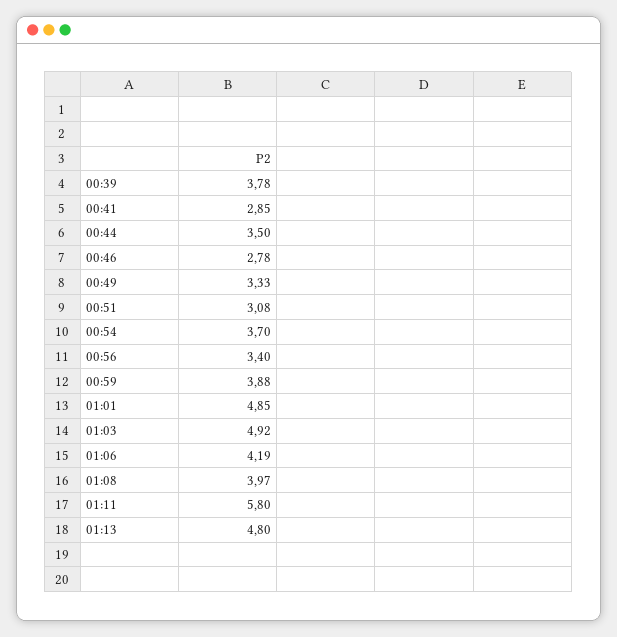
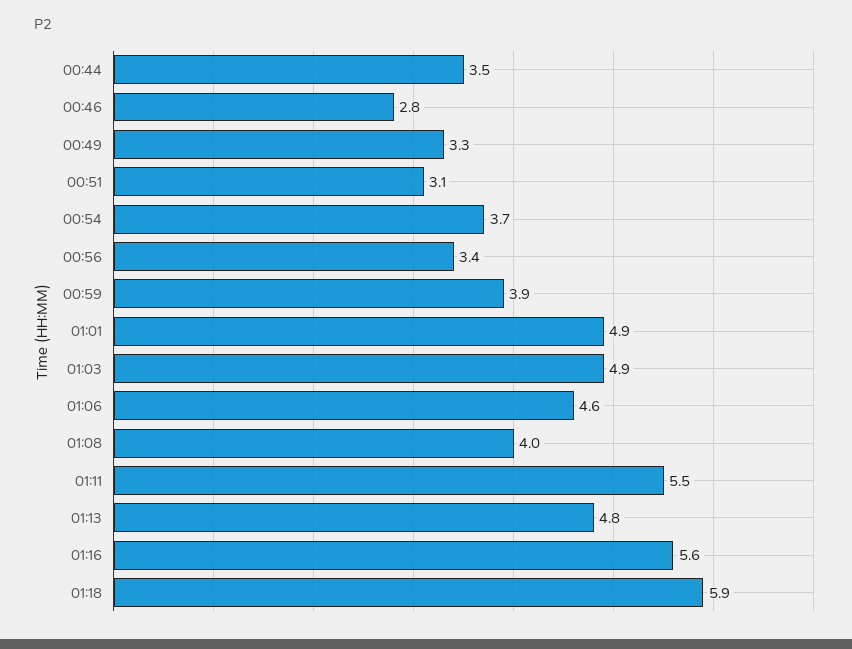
00:39: 3.78 -> none
00:41: 2.85 -> none
01:06: 4.19 -> 4.6
01:11: 5.8 -> 5.5
01:16: none -> 5.6
01:18: none -> 5.9

